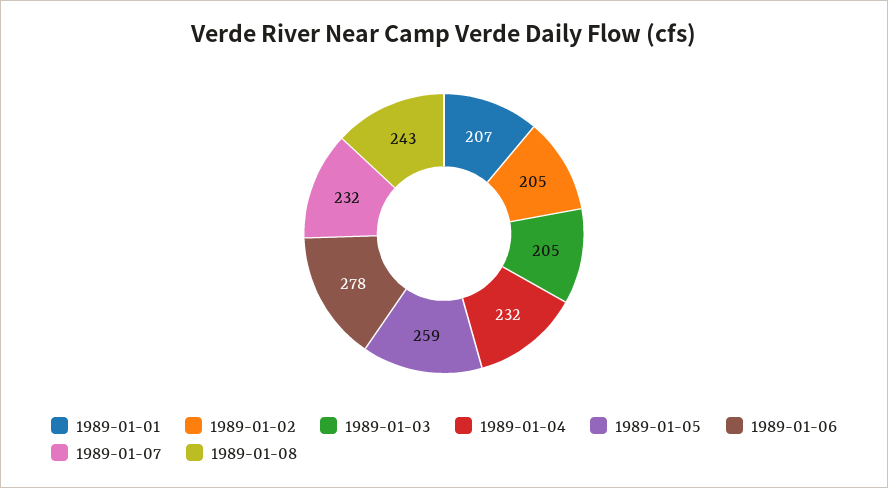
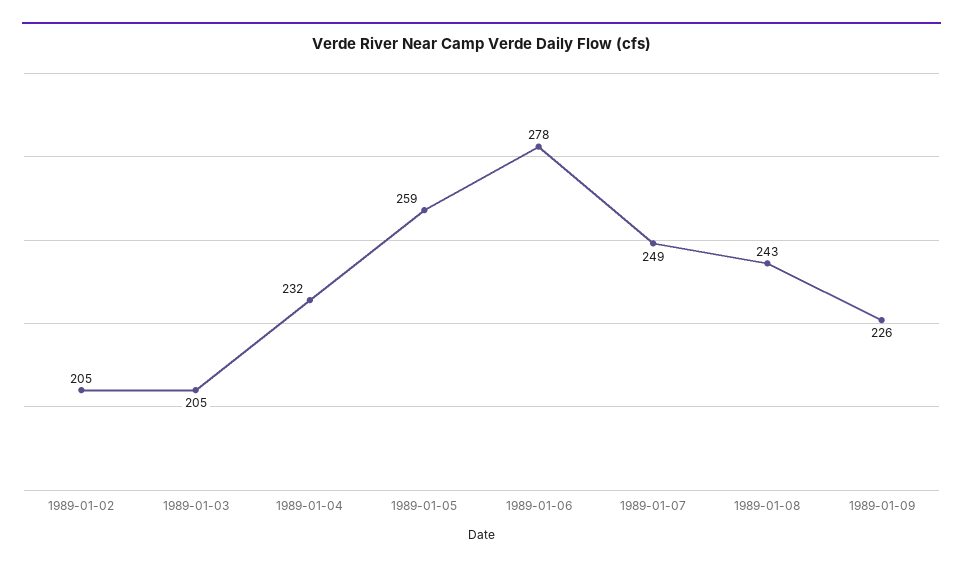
1989-01-01: 207 -> none
1989-01-07: 232 -> 249
1989-01-09: none -> 226

